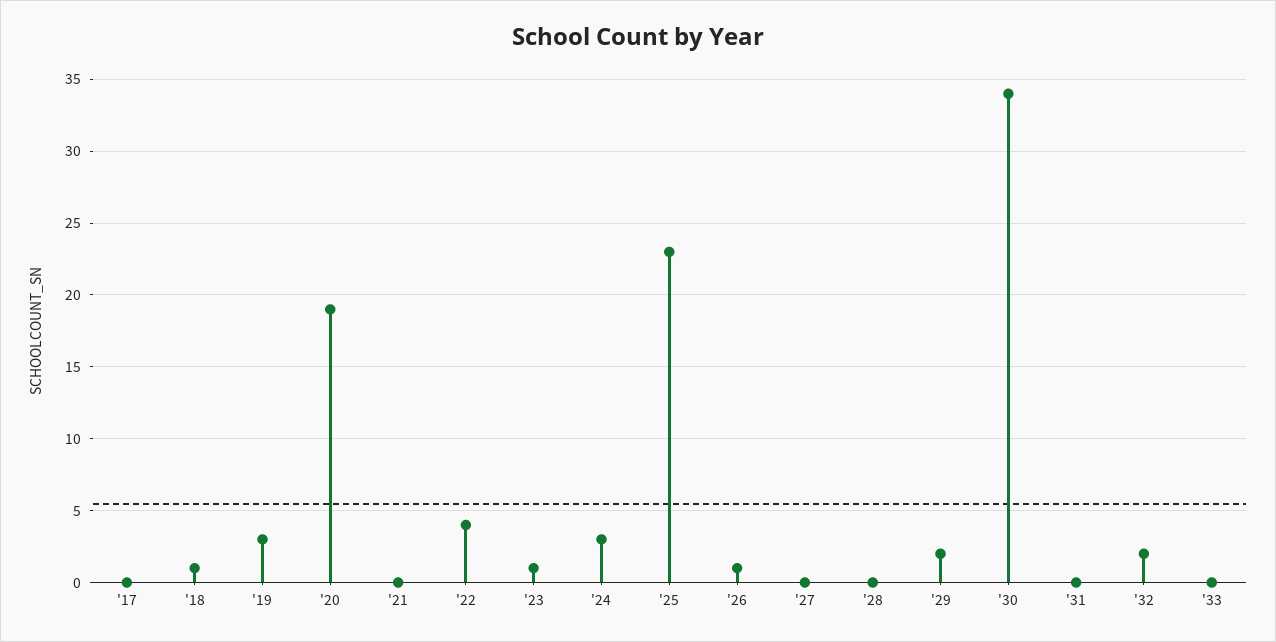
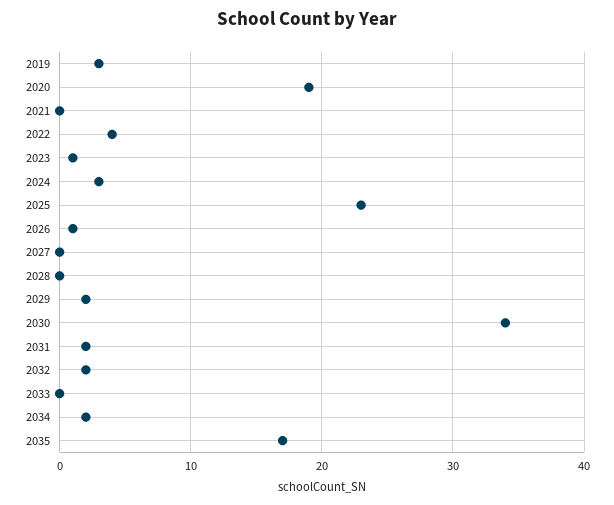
'17: 0 -> none
'18: 1 -> none
'31: 0 -> 2
2034: none -> 2
2035: none -> 17

